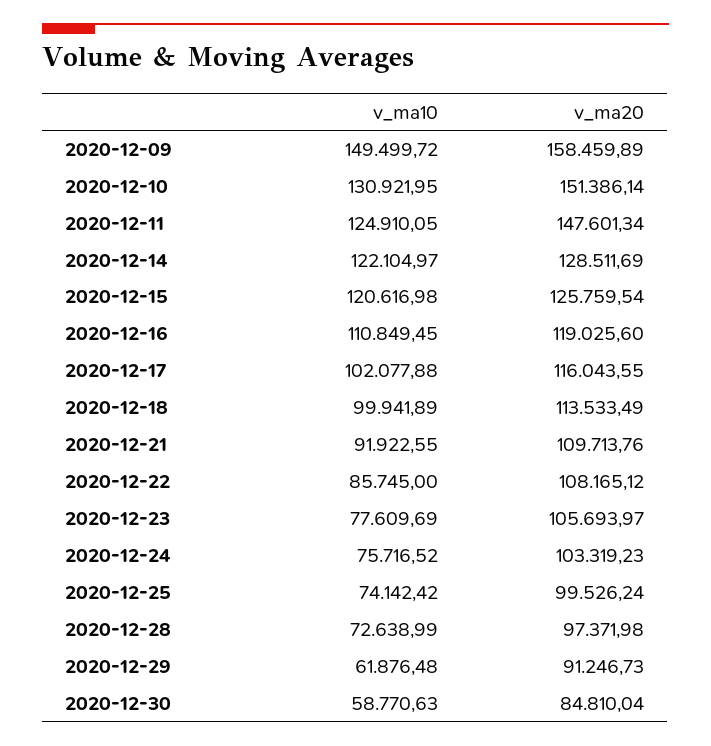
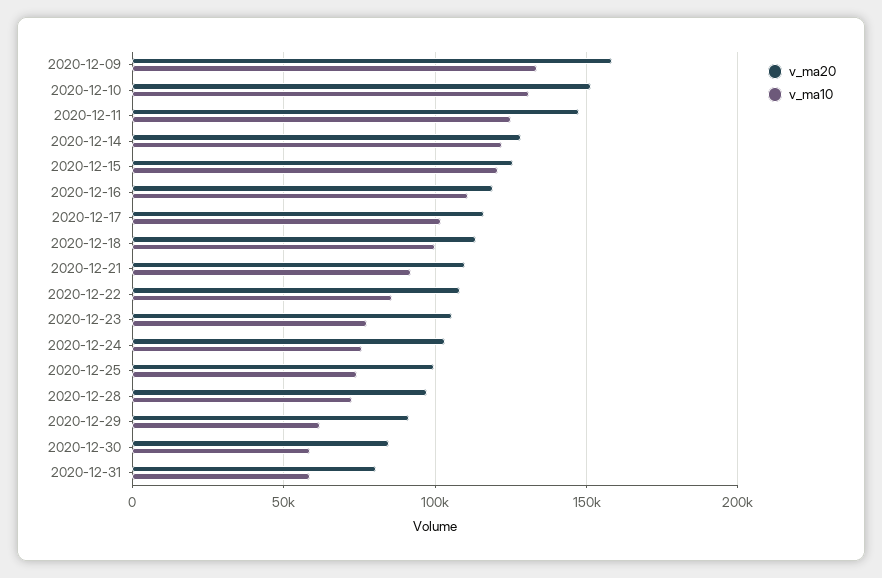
v_ma10, 2020-12-09: 149499.72 -> 135000
v_ma20, 2020-12-31: none -> 80000
v_ma10, 2020-12-31: none -> 60000

